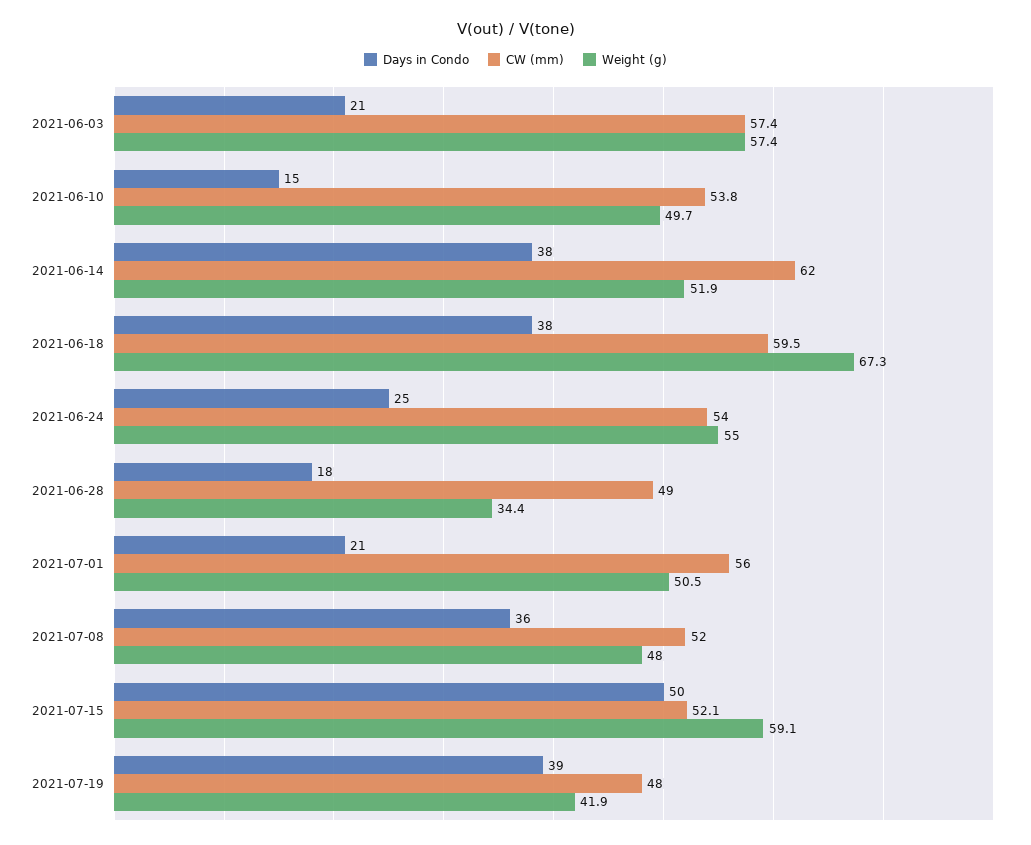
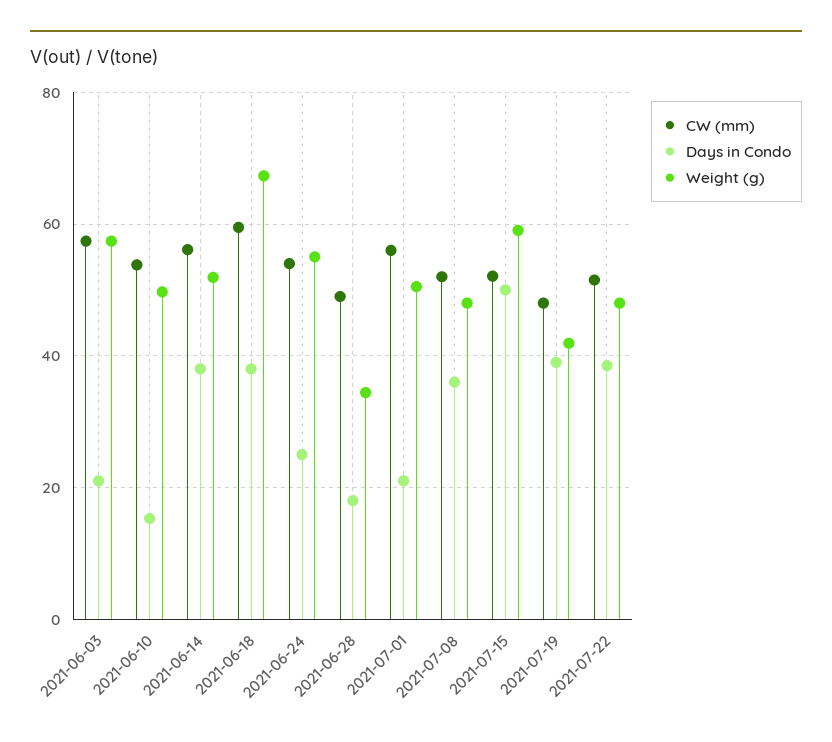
CW (mm), 2021-06-14: 62 -> 56
CW (mm), 2021-07-22: none -> 52
Days in Condo, 2021-07-22: none -> 38
Weight (g), 2021-07-22: none -> 48

